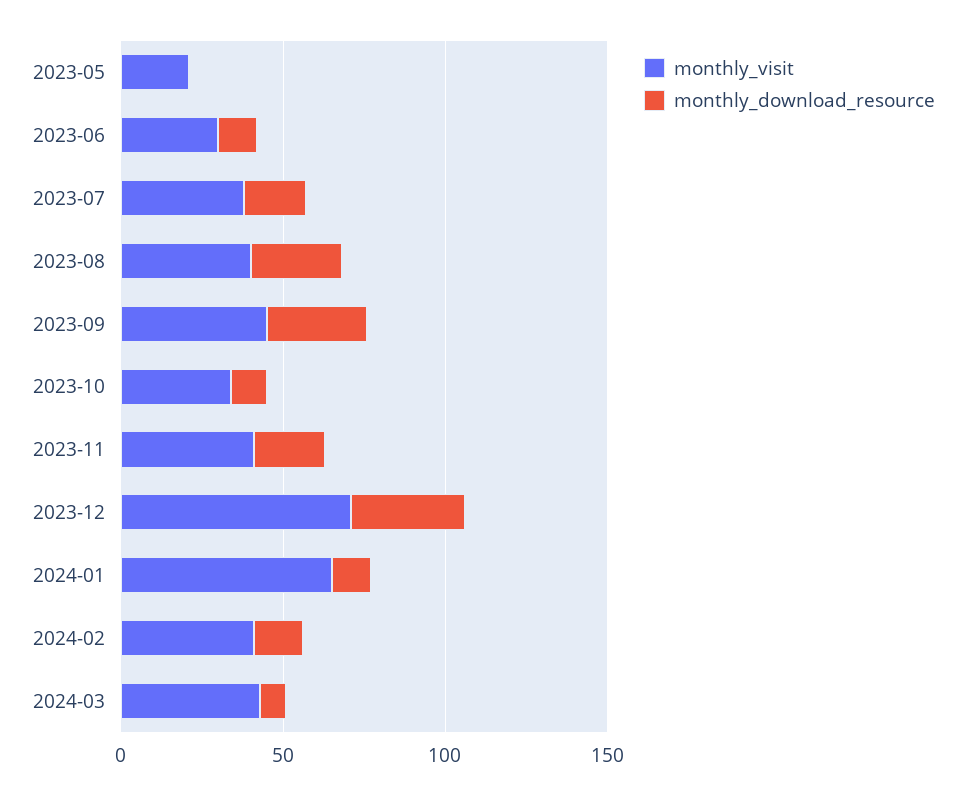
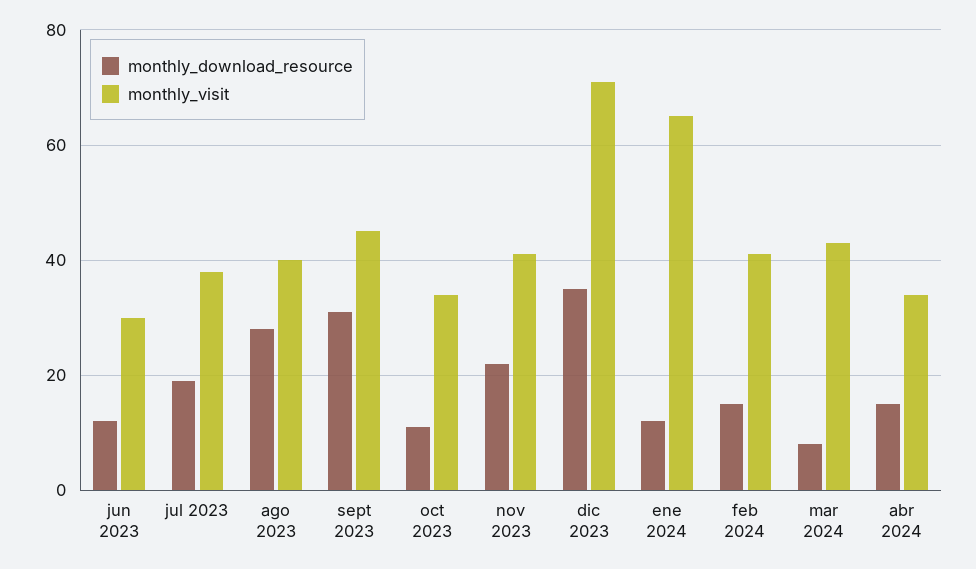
monthly_visit, 2023-05: 20 -> none
monthly_download_resource, 2023-05: 0 -> none
monthly_download_resource, abr 2024: none -> 15
monthly_visit, abr 2024: none -> 35

